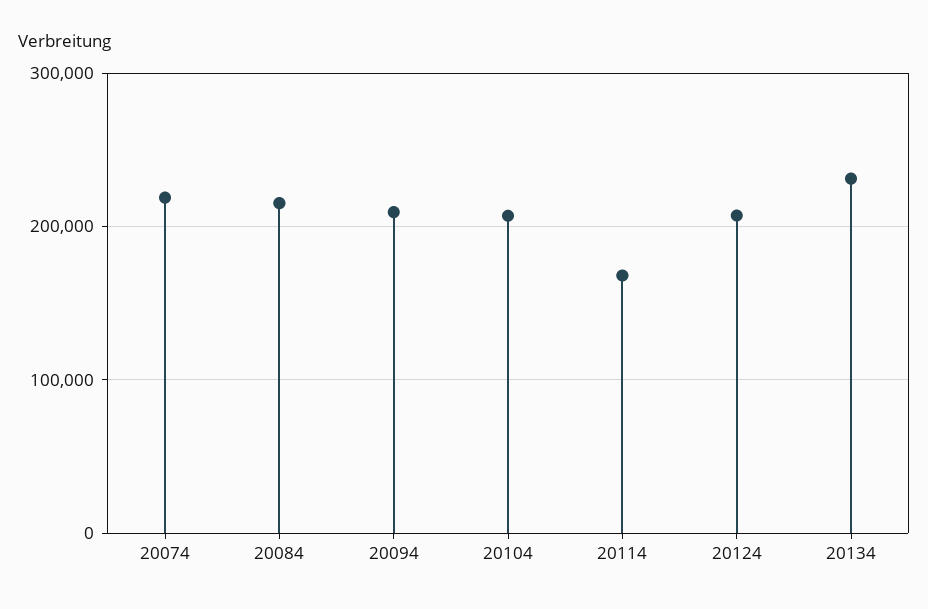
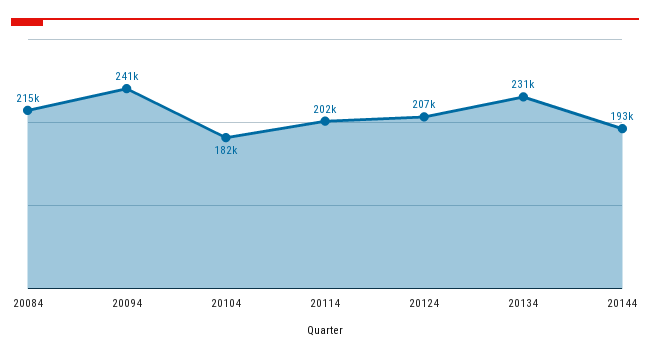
20074: 220000 -> none
20094: 210000 -> 241000
20104: 210000 -> 182000
20114: 170000 -> 202000
20144: none -> 193000

